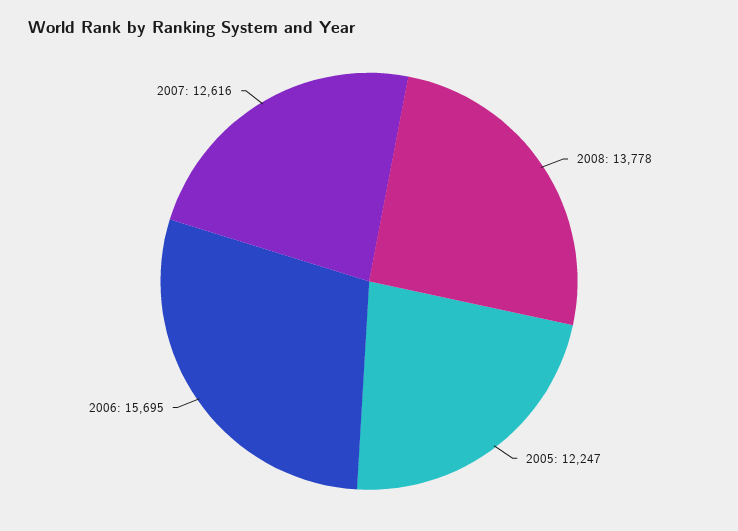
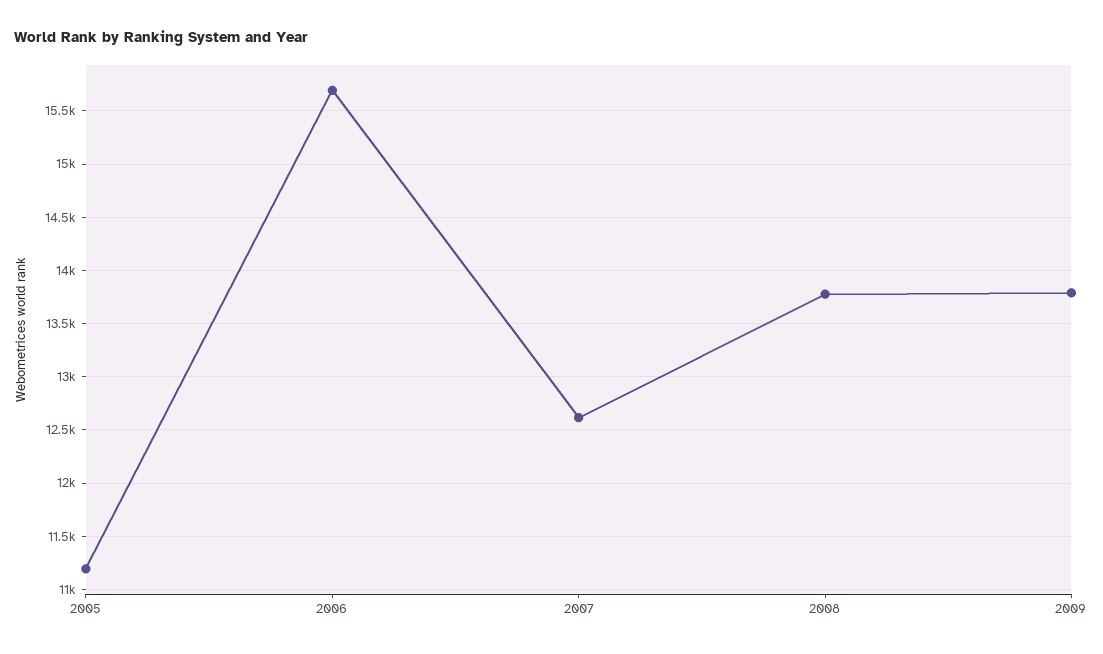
2005: 12247 -> 11200
2009: none -> 13800

